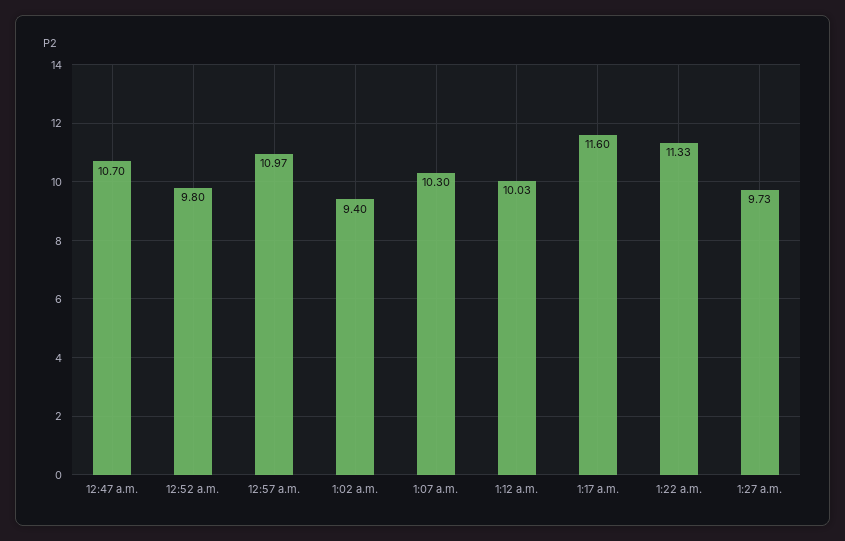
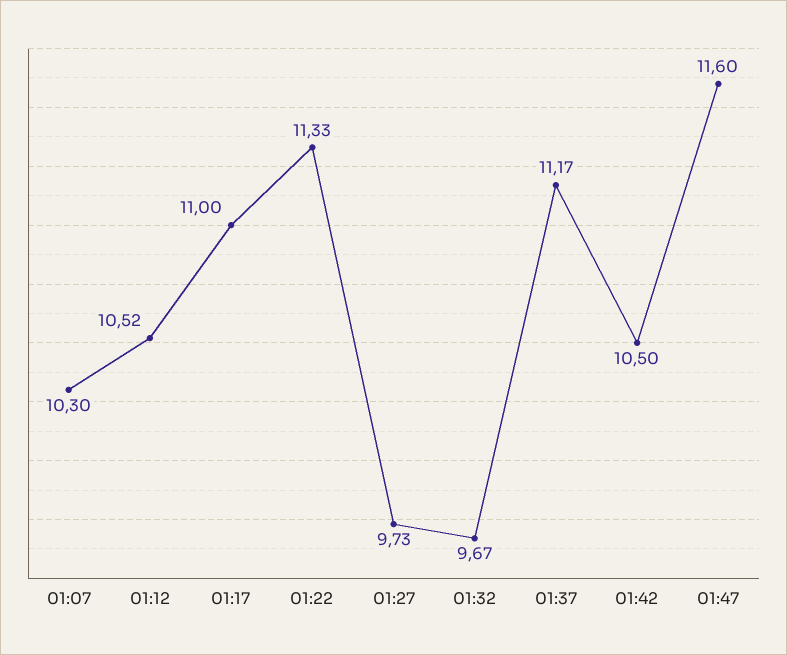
12:47 a.m.: 10.7 -> none
12:52 a.m.: 9.8 -> none
12:57 a.m.: 10.97 -> none
1:02 a.m.: 9.4 -> none
1:12 a.m.: 10.03 -> 10.52
1:17 a.m.: 11.6 -> 11
01:32: none -> 9.67
01:37: none -> 11.17
01:42: none -> 10.5
01:47: none -> 11.6

